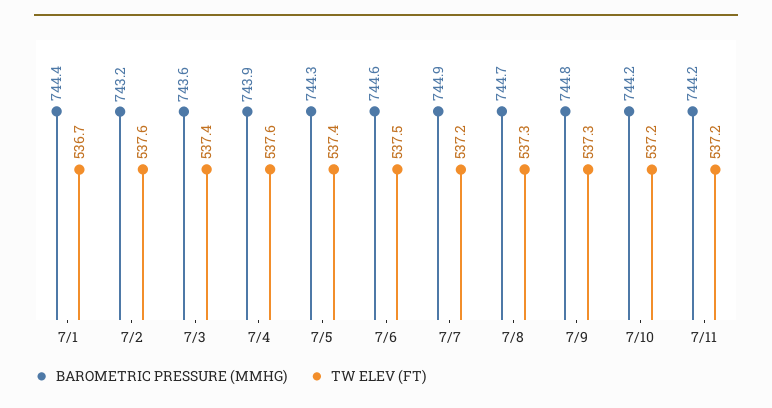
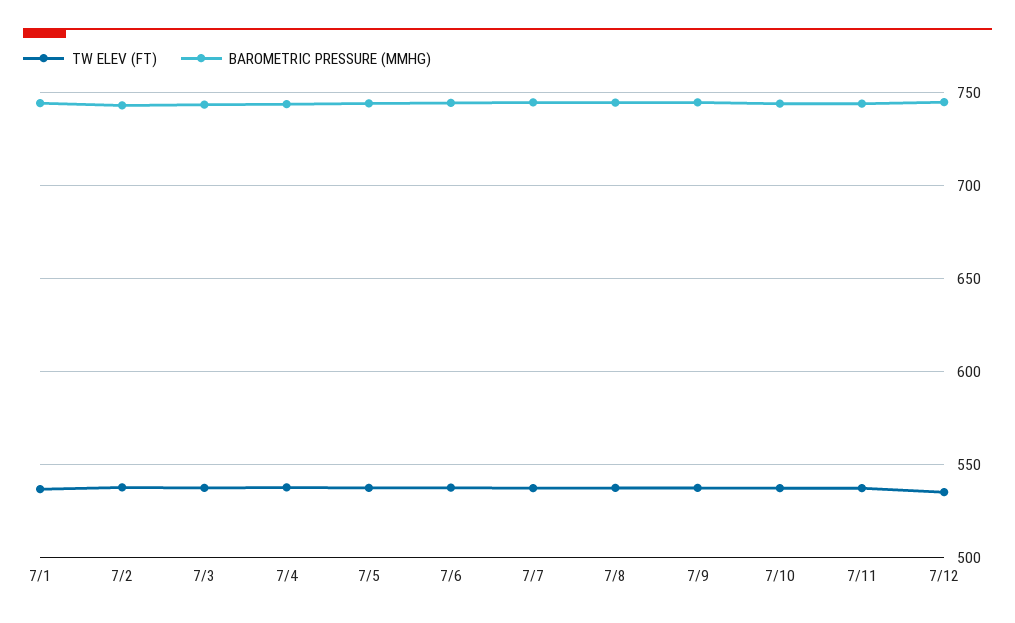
TW ELEV (FT), 7/12: none -> 535
BAROMETRIC PRESSURE (MMHG), 7/12: none -> 745

